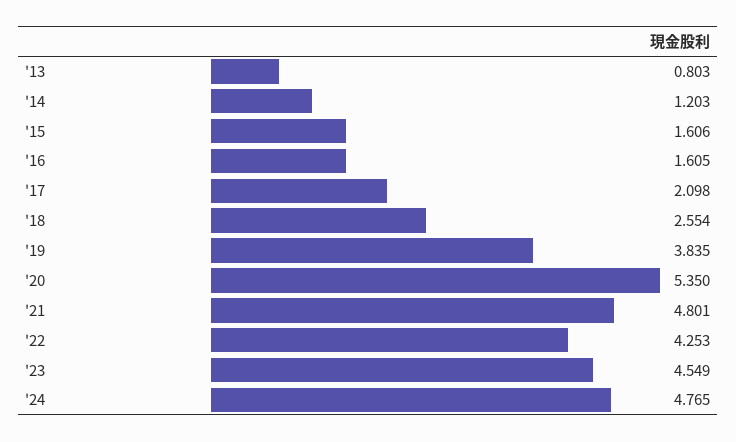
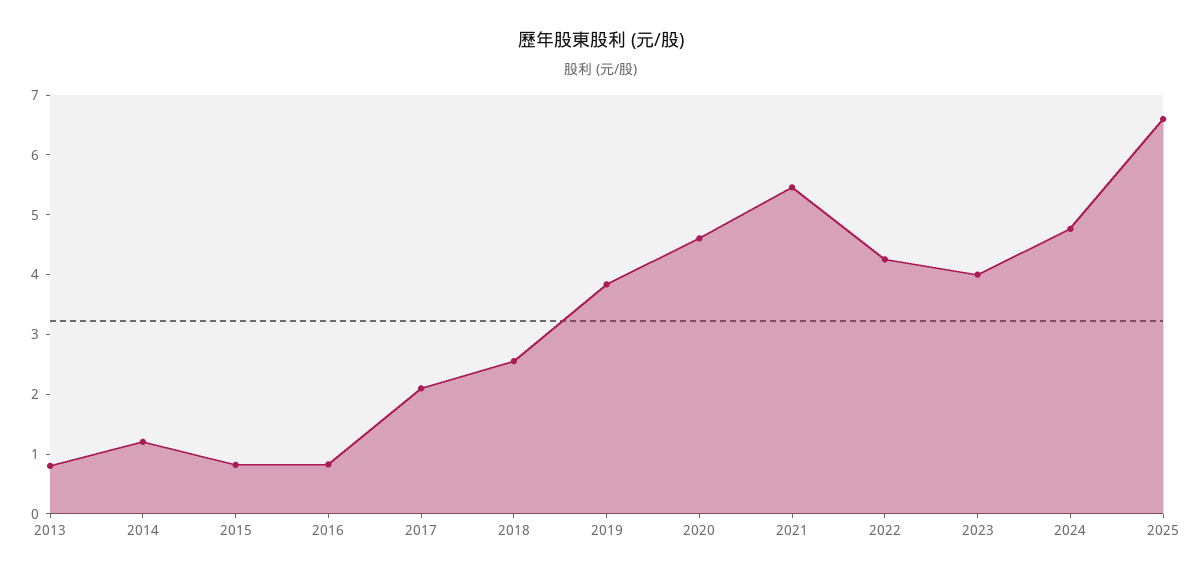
'15: 1.606 -> 0.8
'16: 1.605 -> 0.8
'20: 5.35 -> 4.6
'21: 4.801 -> 5.4
'23: 4.549 -> 4
2025: none -> 6.6

